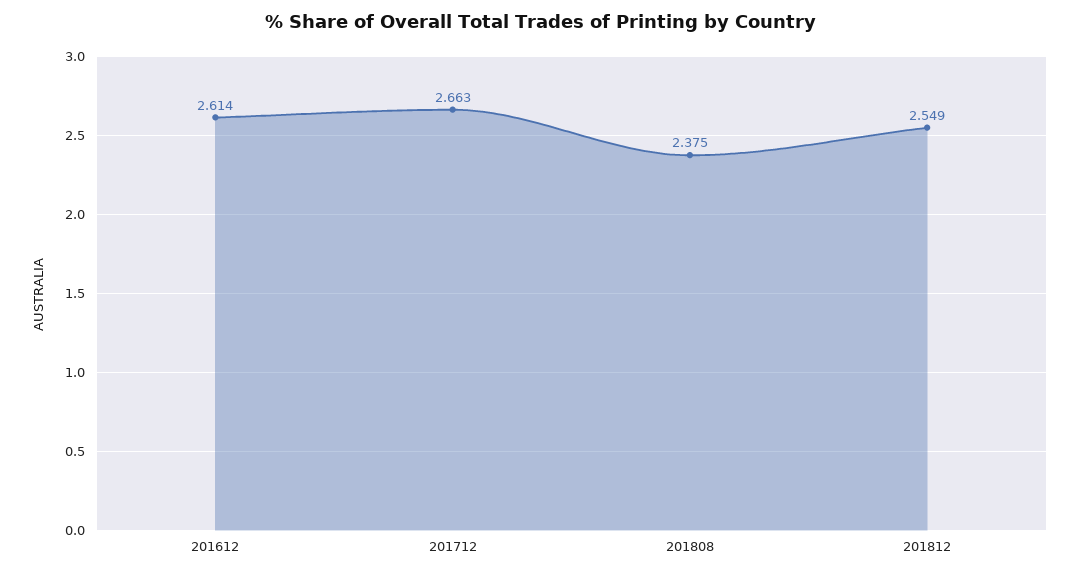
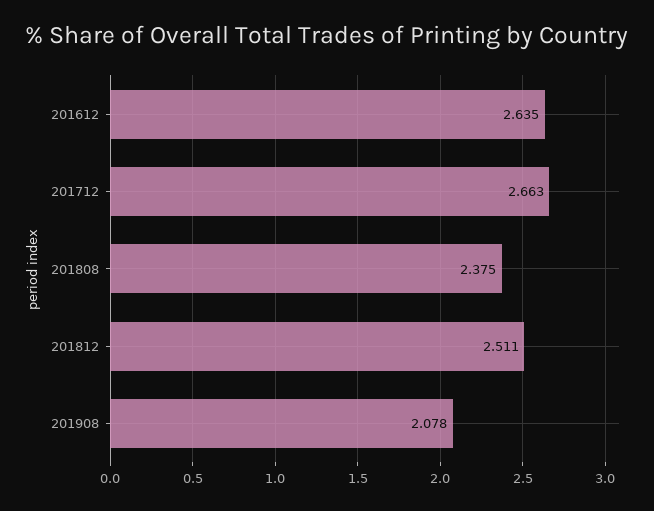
201612: 2.614 -> 2.635
201812: 2.549 -> 2.511
201908: none -> 2.078

